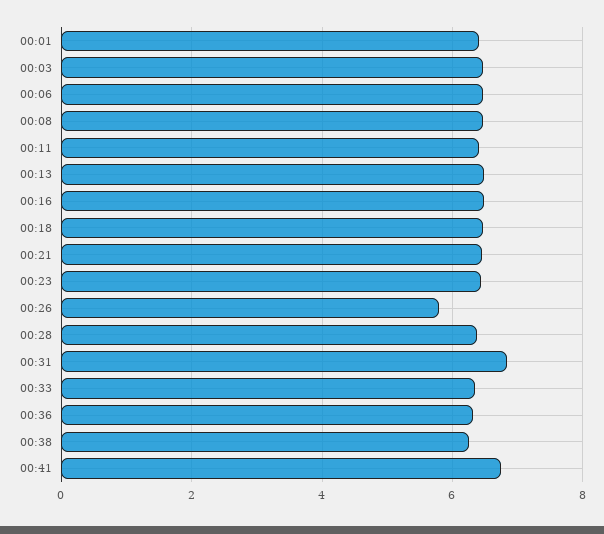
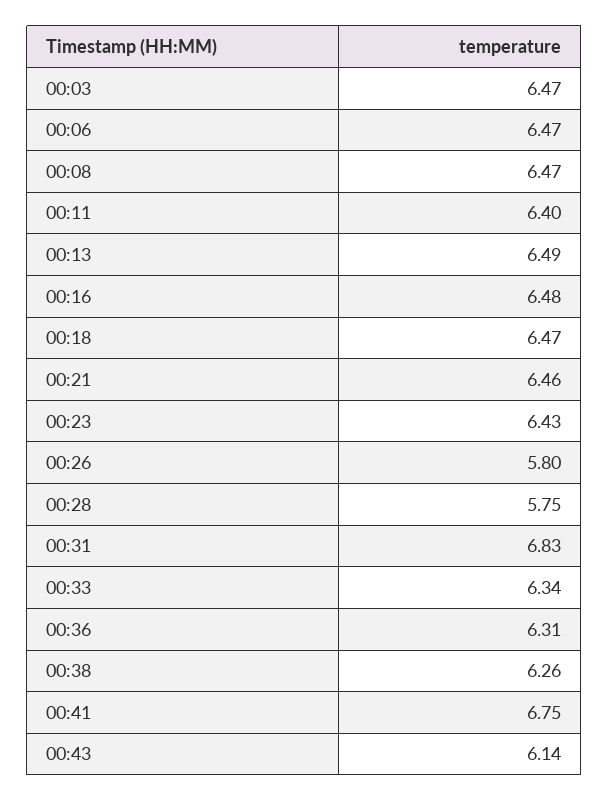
00:01: 6.4 -> none
00:28: 6.4 -> 5.75
00:43: none -> 6.14

